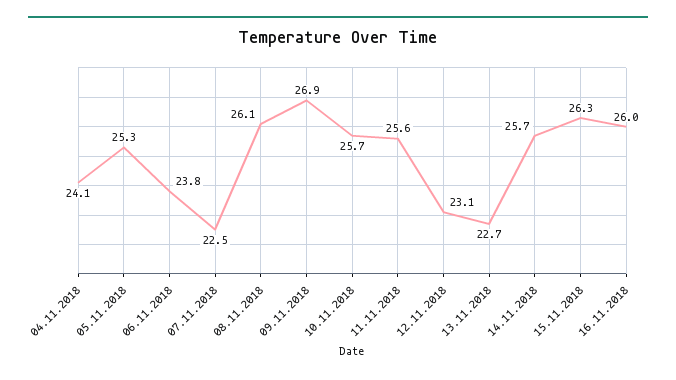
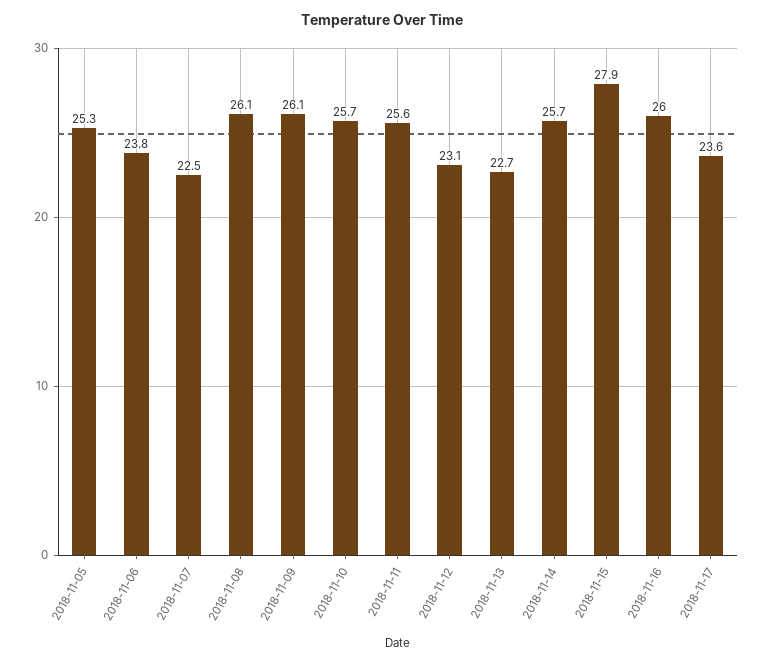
04.11.2018: 24.1 -> none
09.11.2018: 26.9 -> 26.1
15.11.2018: 26.3 -> 27.9
2018-11-17: none -> 23.6

